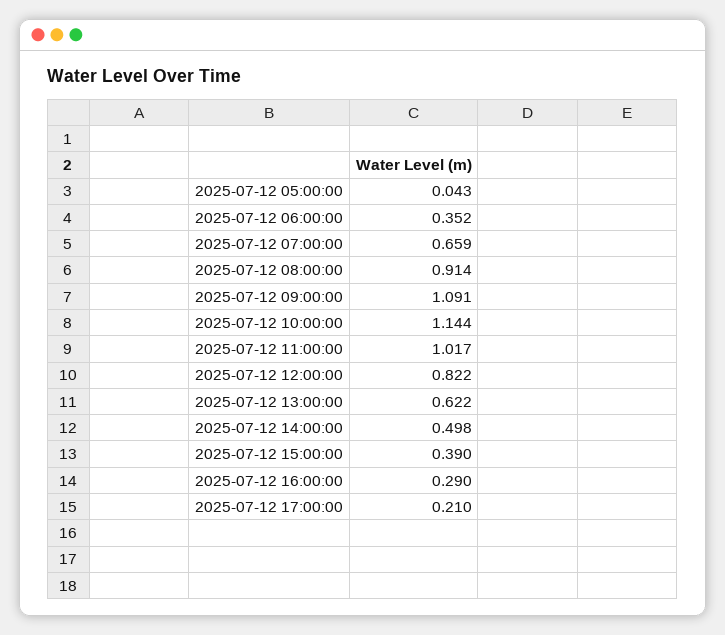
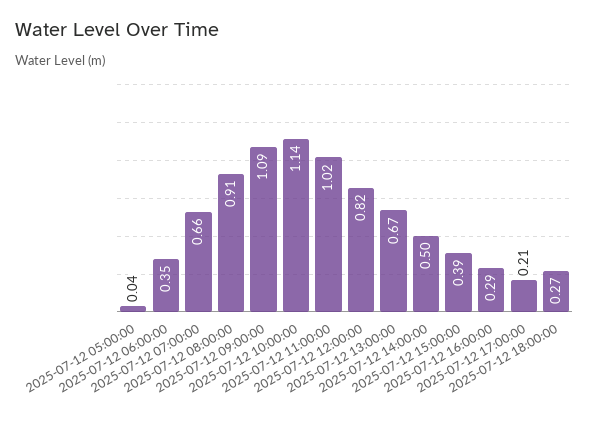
2025-07-12 13:00:00: 0.622 -> 0.67
2025-07-12 18:00:00: none -> 0.27

